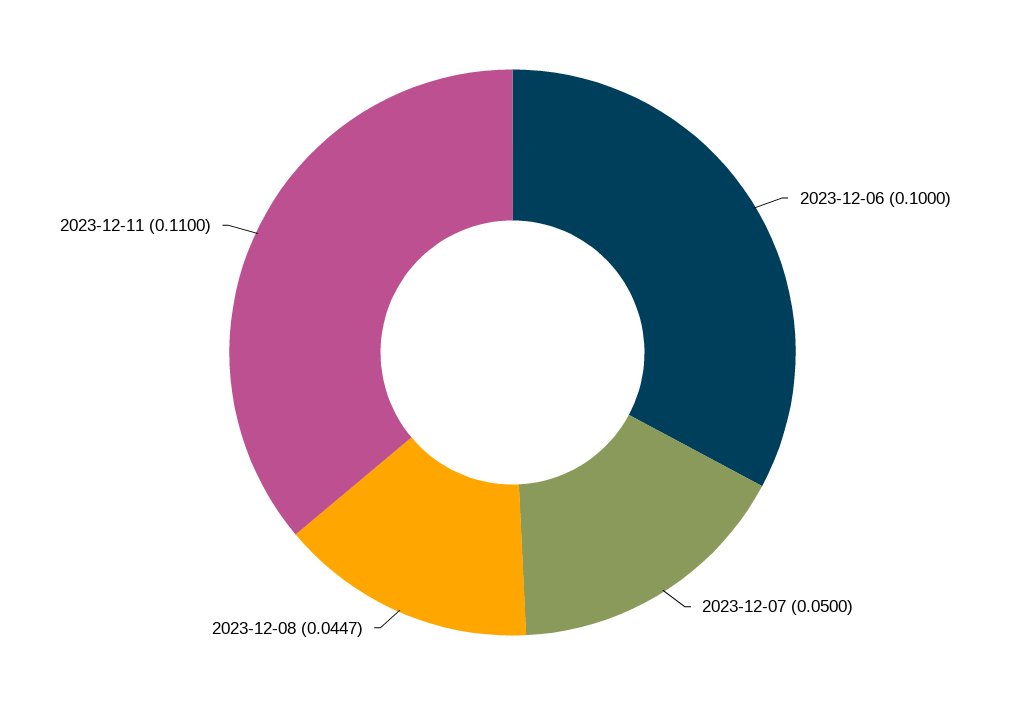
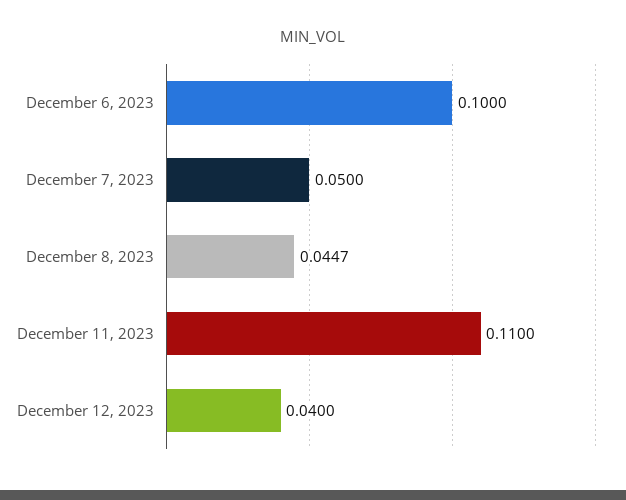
December 12, 2023: none -> 0.04

